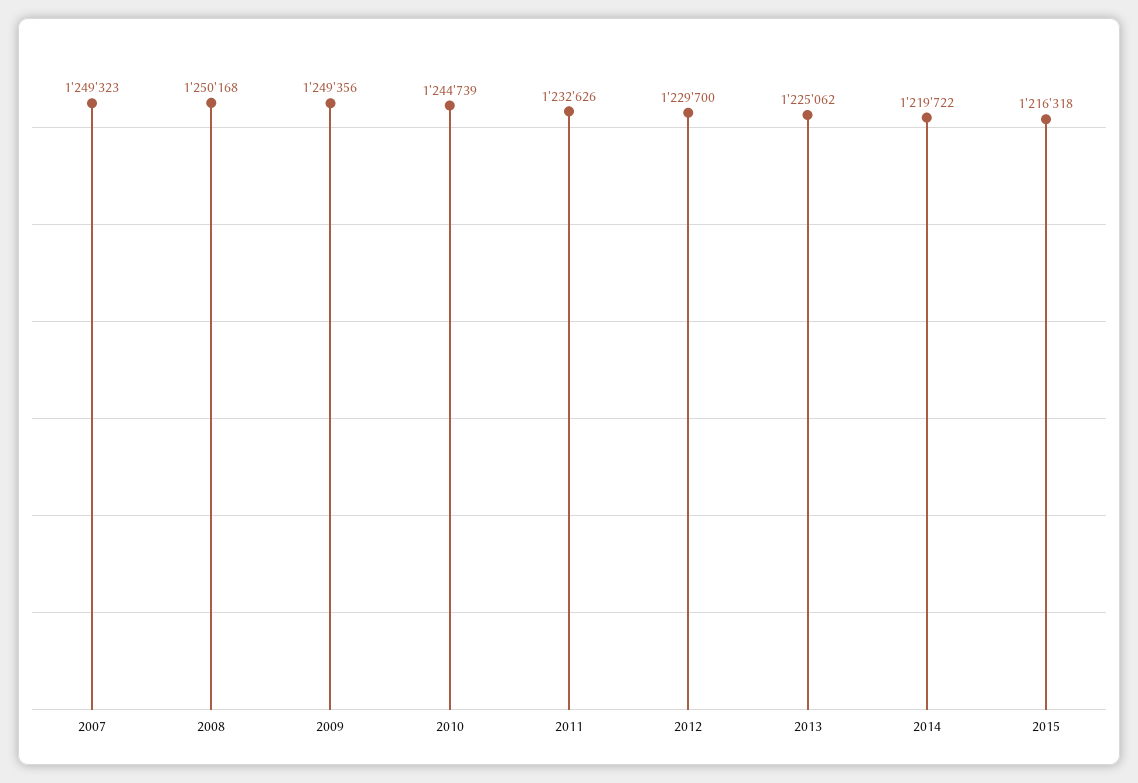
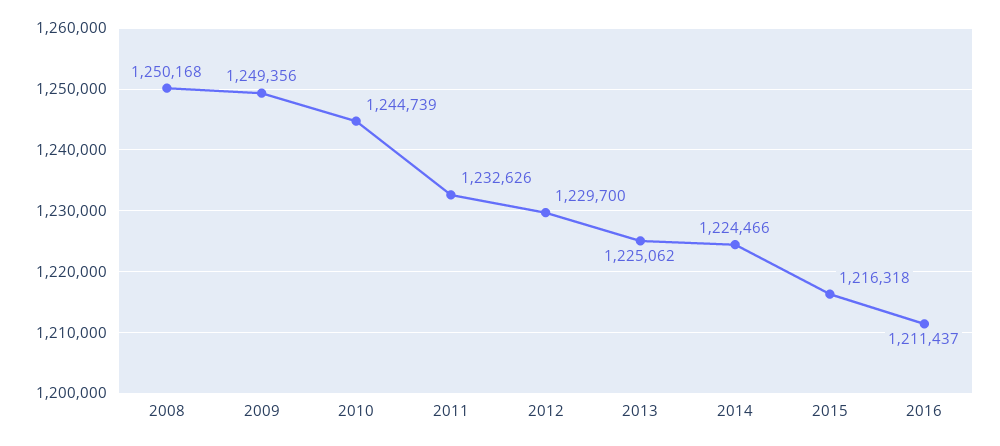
2007: 1249323 -> none
2014: 1219722 -> 1224466
2016: none -> 1211437

